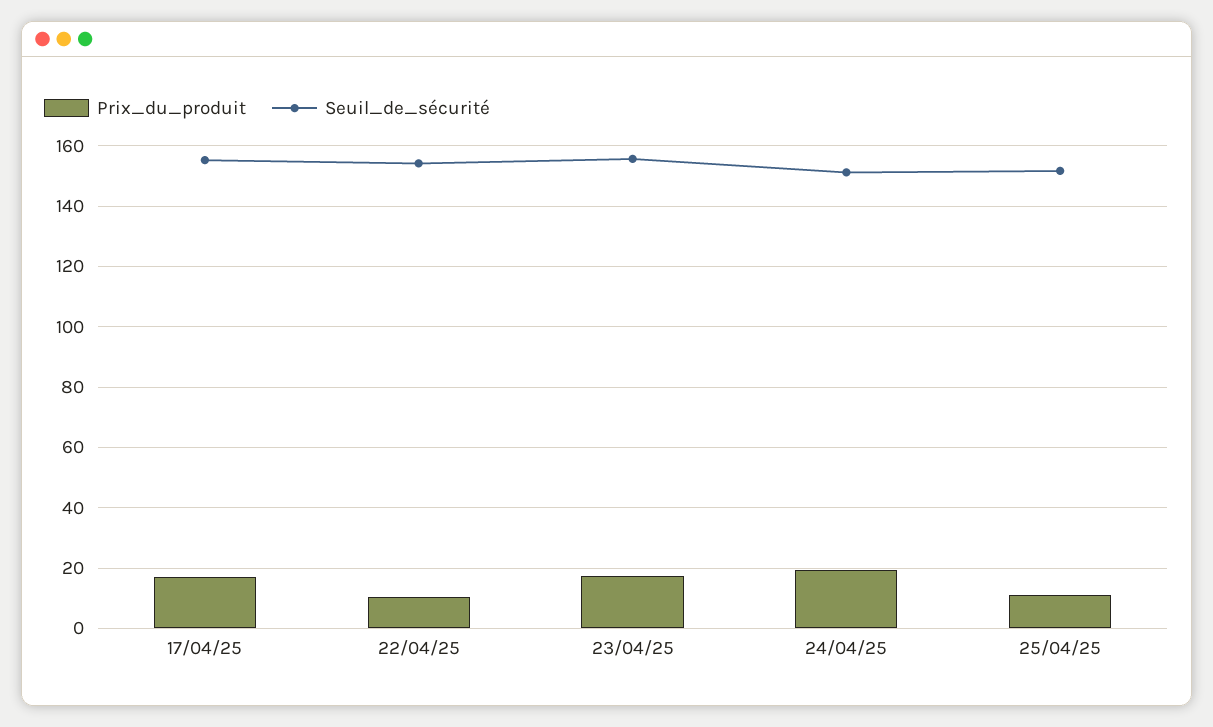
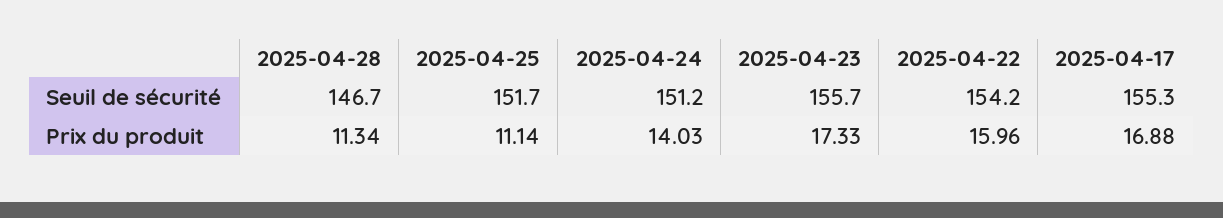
Prix_du_produit, 22/04/25: 10 -> 15.96
Prix_du_produit, 24/04/25: 20 -> 14.03
Seuil_de_sécurité, 2025-04-28: none -> 146.7
Prix_du_produit, 2025-04-28: none -> 11.34

